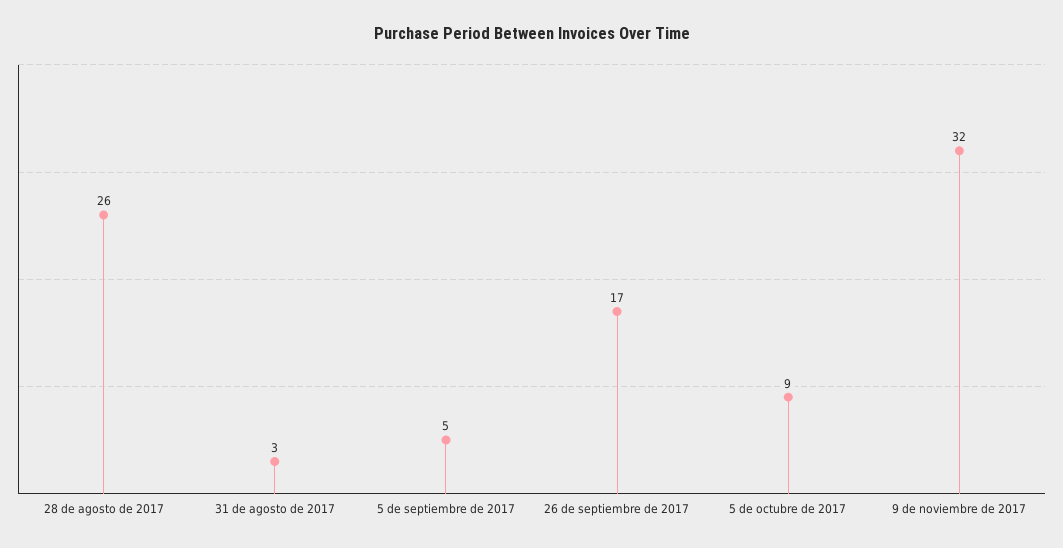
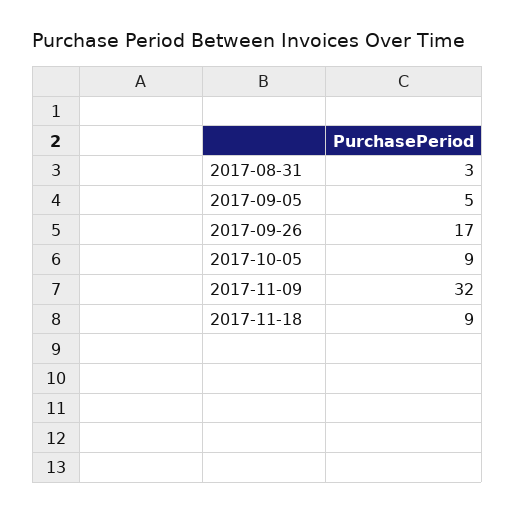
28 de agosto de 2017: 26 -> none
2017-11-18: none -> 9

